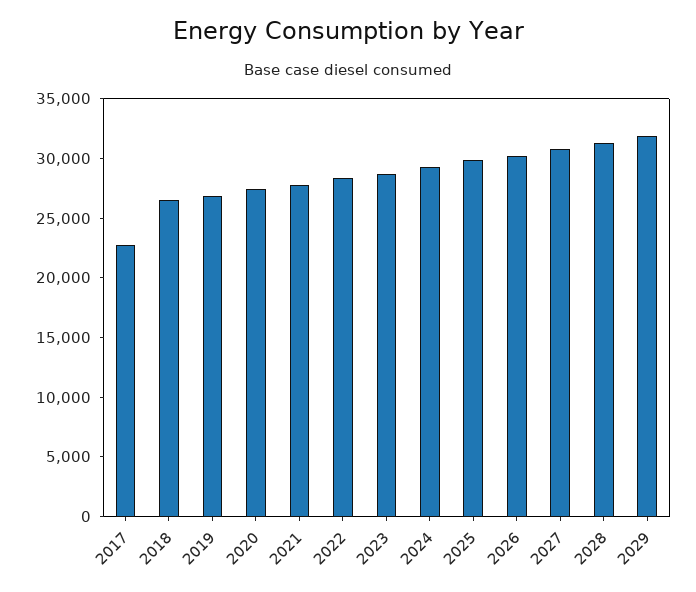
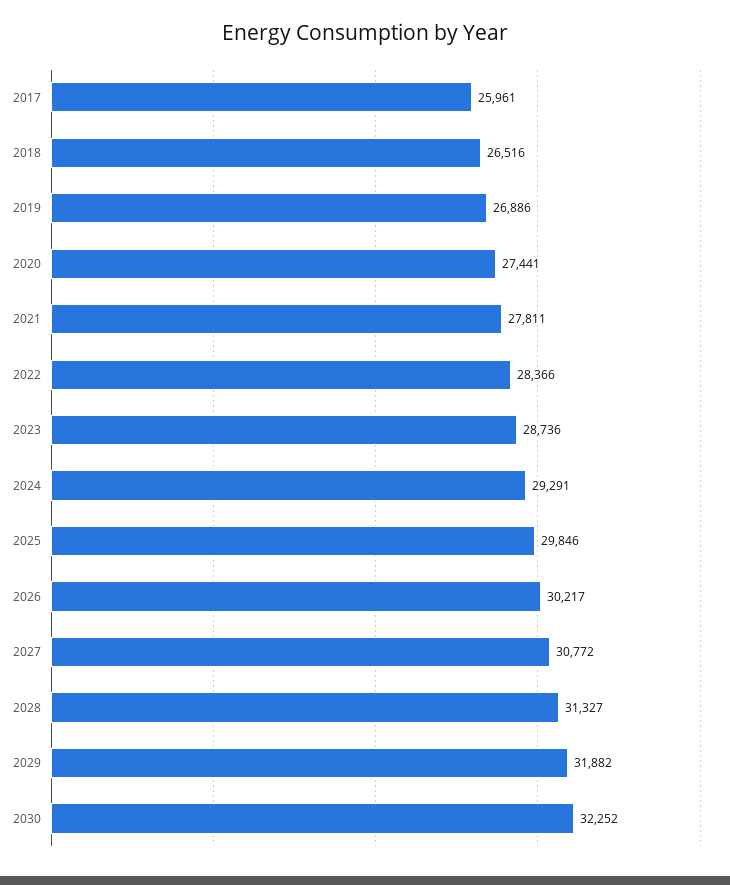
2017: 23000 -> 25961
2030: none -> 32252

